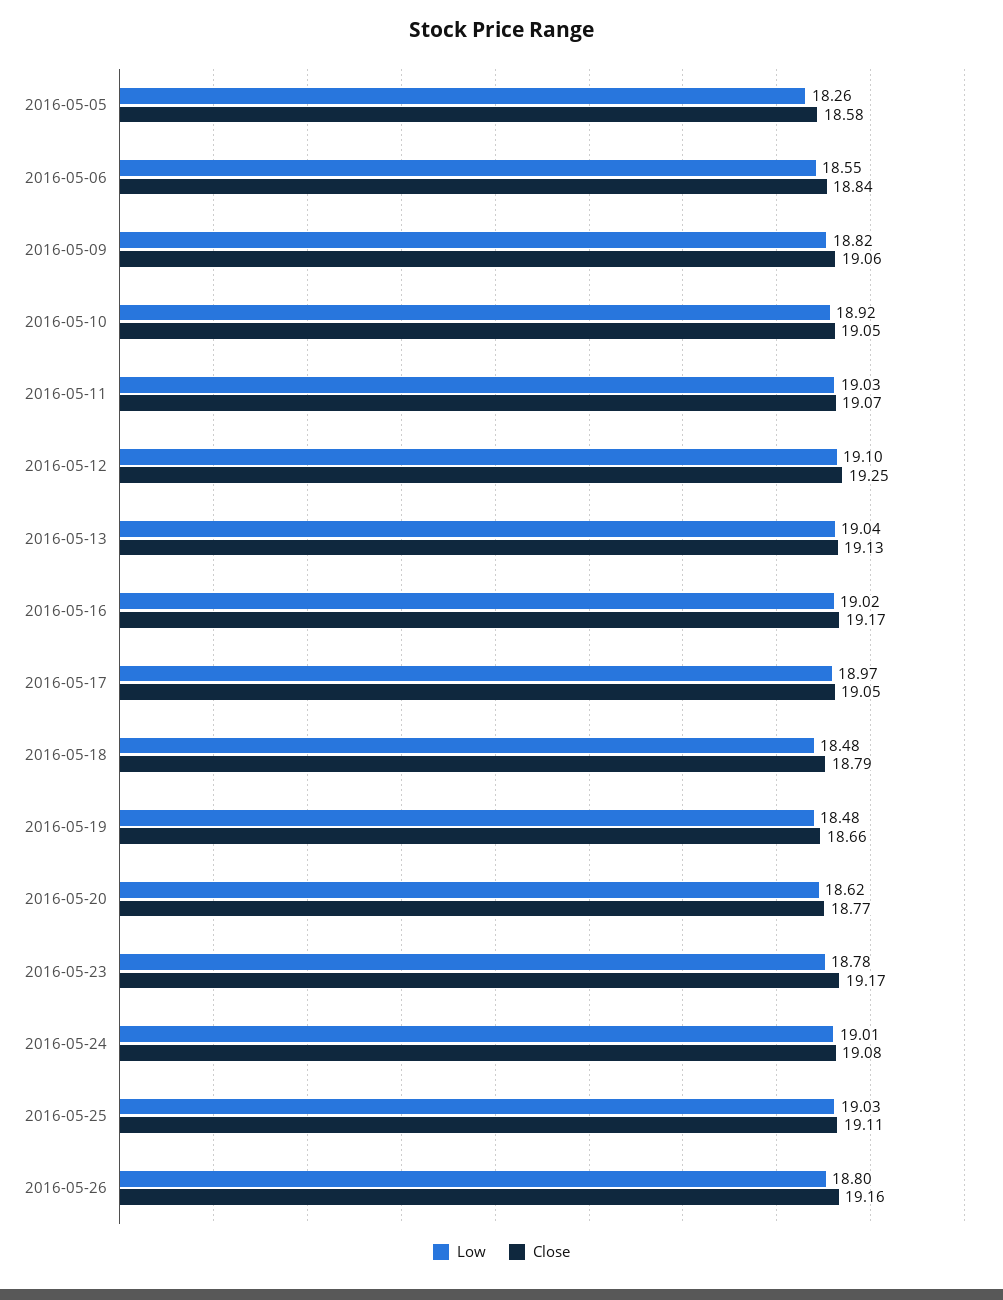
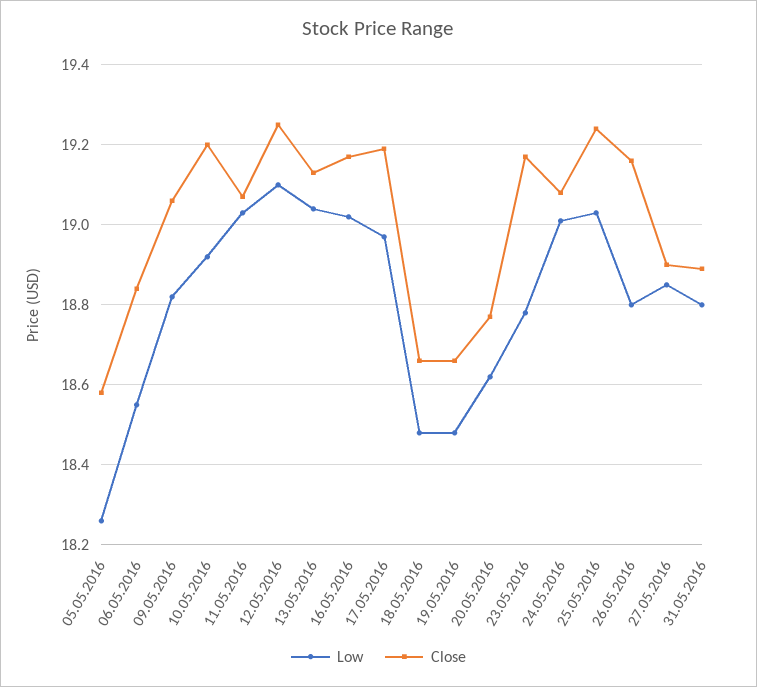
Close, 2016-05-10: 19.05 -> 19.2
Close, 2016-05-17: 19.05 -> 19.2
Close, 2016-05-18: 18.79 -> 18.65
Close, 2016-05-25: 19.11 -> 19.25
Low, 27.05.2016: none -> 18.85
Close, 27.05.2016: none -> 18.9
Low, 31.05.2016: none -> 18.8
Close, 31.05.2016: none -> 18.9

